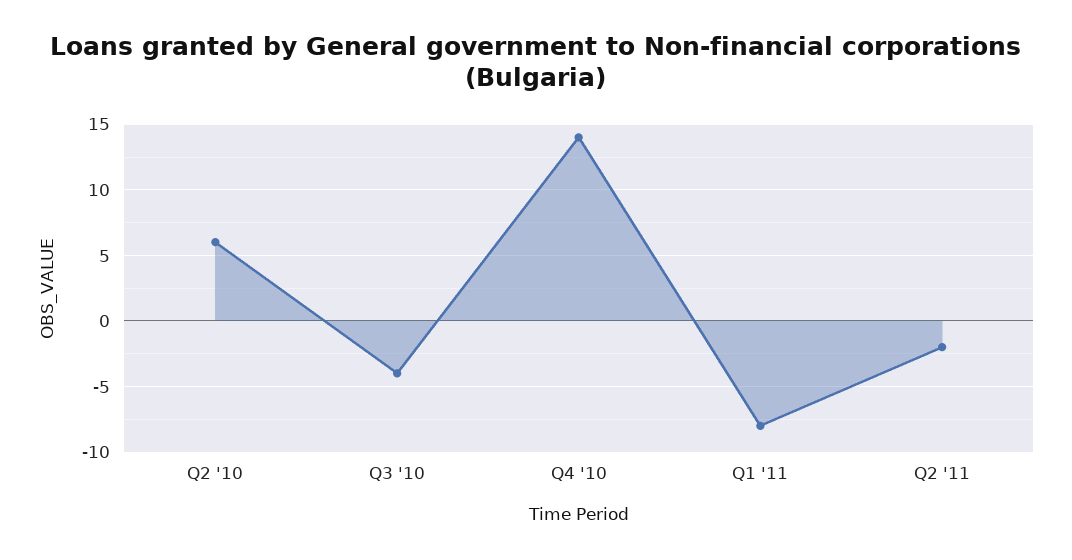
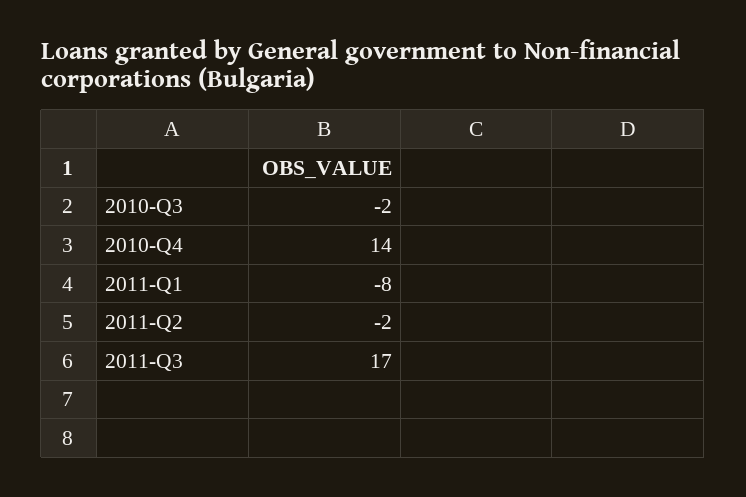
Q2 '10: 6 -> none
Q3 '10: -4 -> -2
2011-Q3: none -> 17

